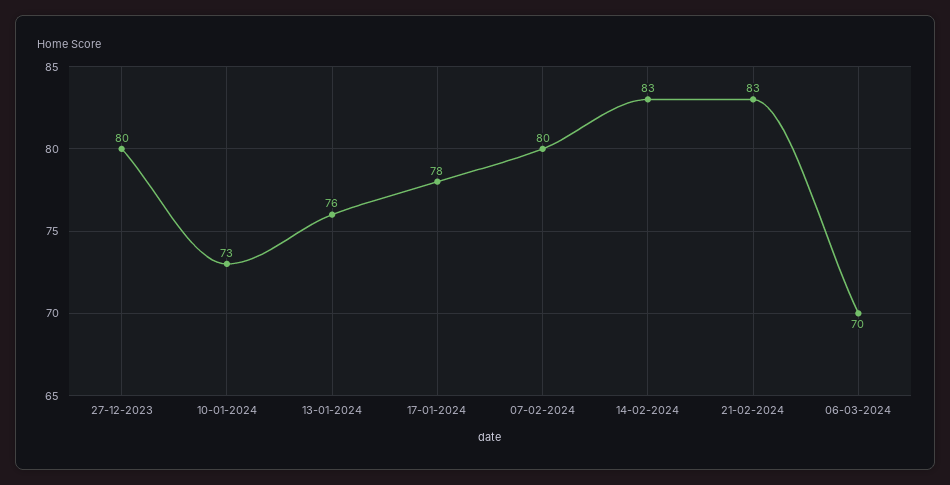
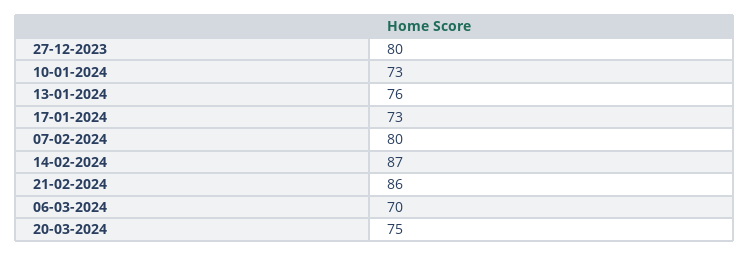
17-01-2024: 78 -> 73
14-02-2024: 83 -> 87
21-02-2024: 83 -> 86
20-03-2024: none -> 75

